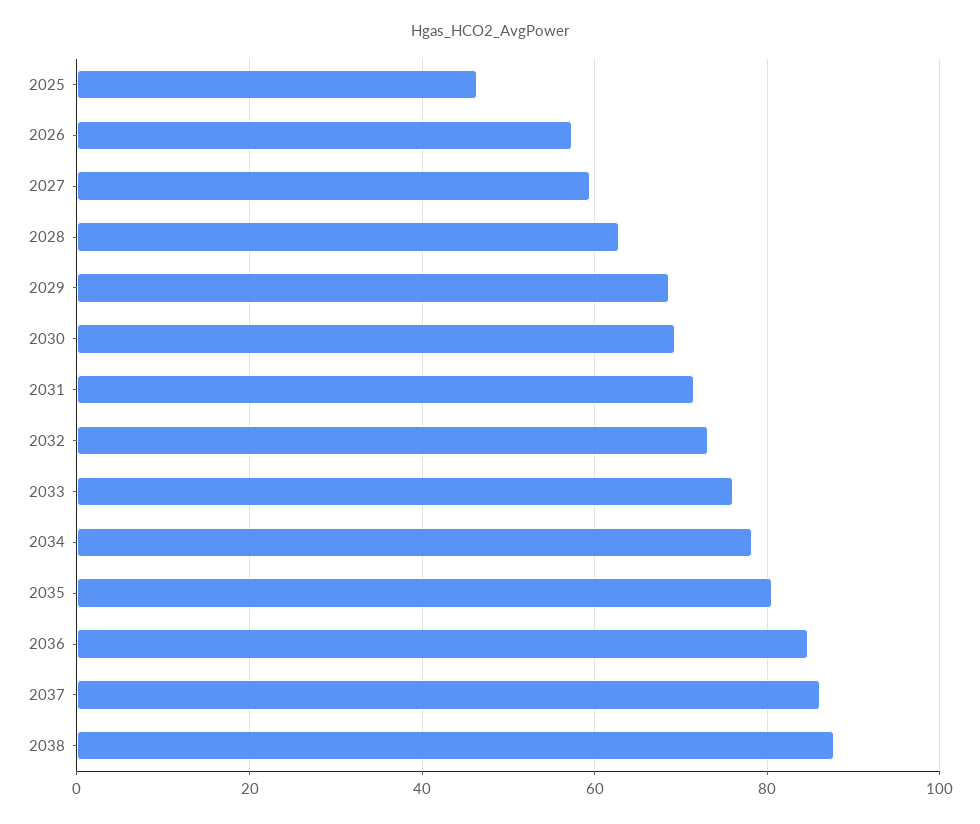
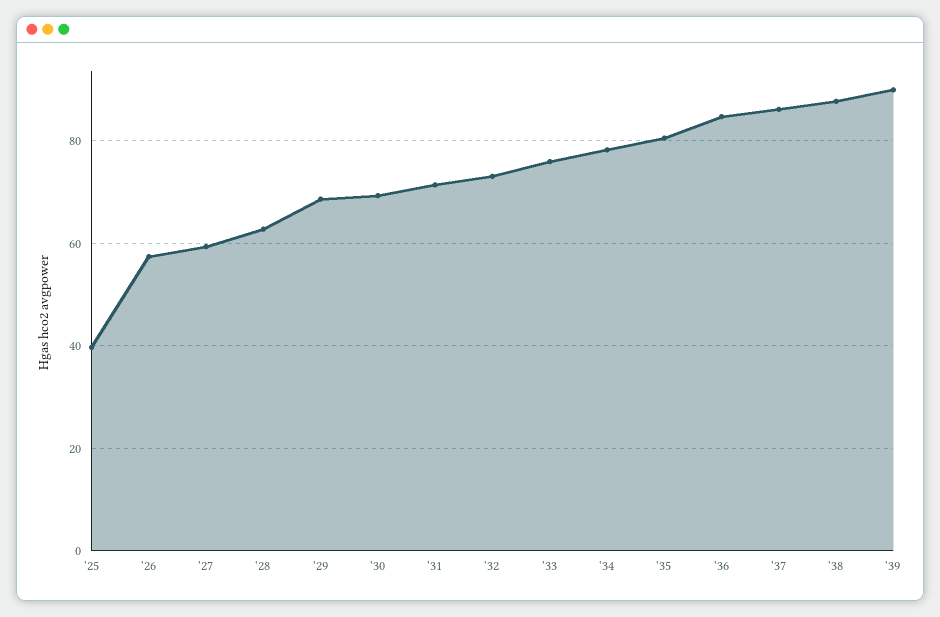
2025: 46 -> 40
'39: none -> 90

